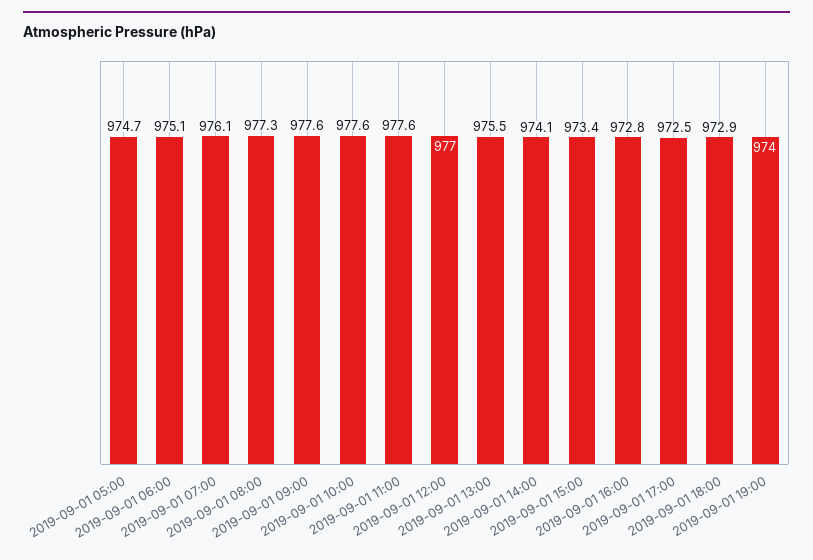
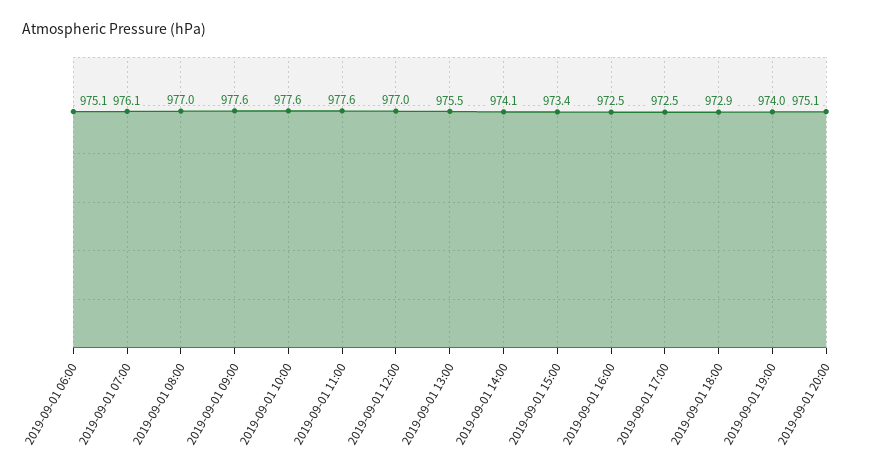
2019-09-01 05:00: 974.7 -> none
2019-09-01 08:00: 977.3 -> 977
2019-09-01 16:00: 972.8 -> 972.5
2019-09-01 20:00: none -> 975.1

